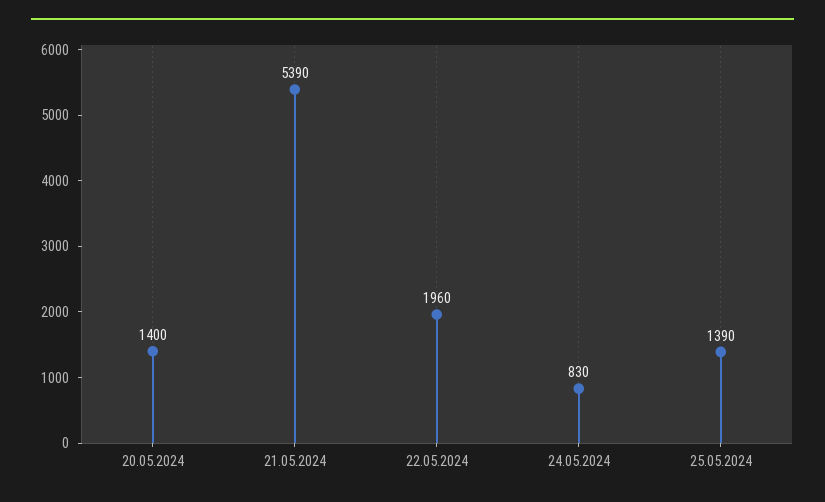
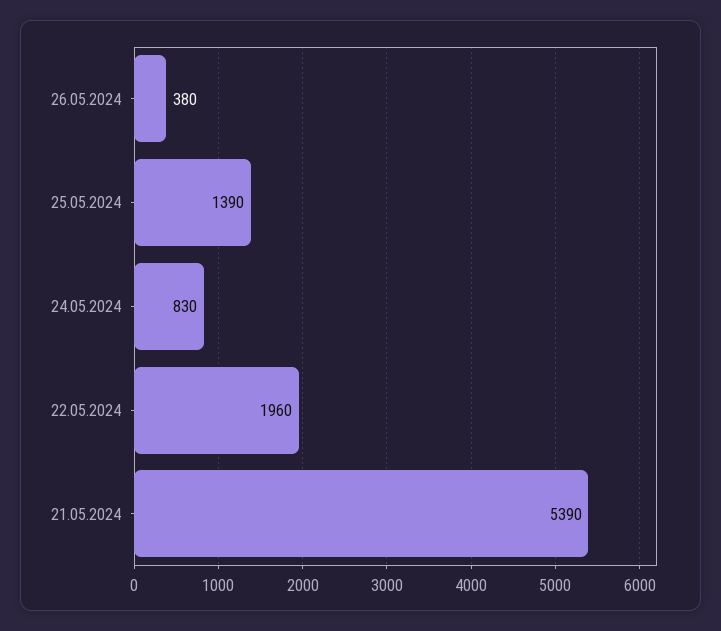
20.05.2024: 1400 -> none
26.05.2024: none -> 380

